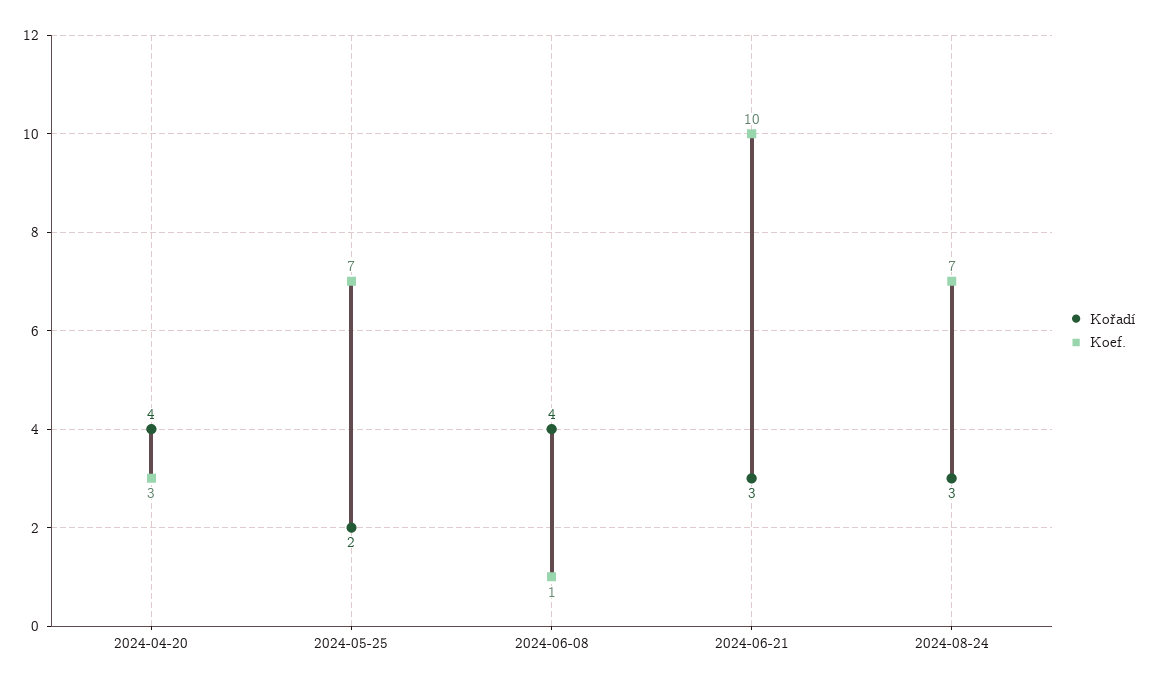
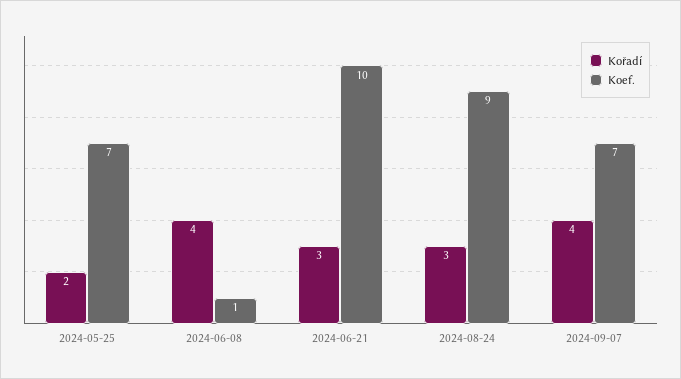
Kořadí, 2024-04-20: 4 -> none
Koef., 2024-04-20: 3 -> none
Koef., 2024-08-24: 7 -> 9
Kořadí, 2024-09-07: none -> 4
Koef., 2024-09-07: none -> 7

